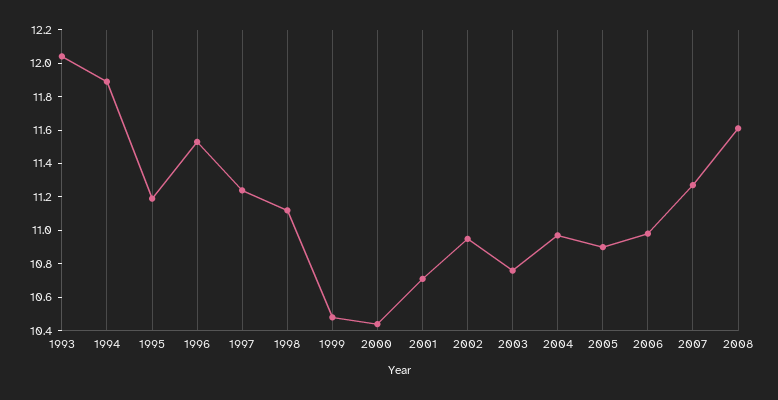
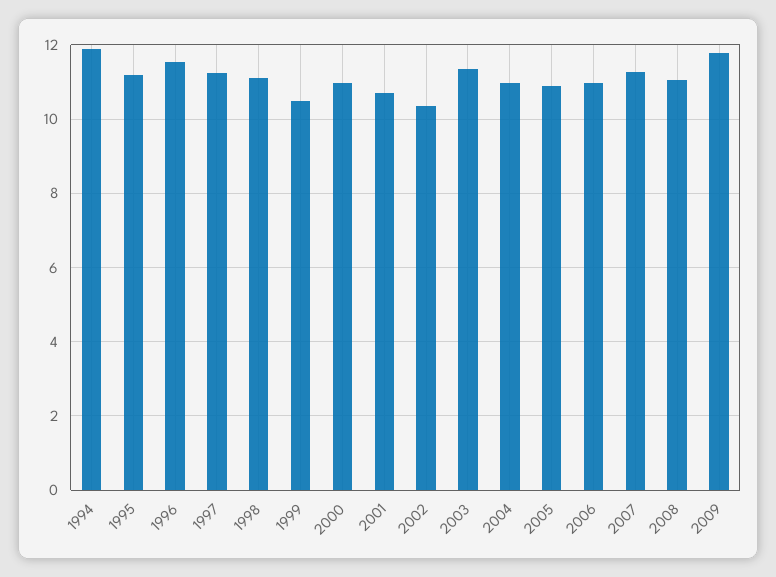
1993: 12.05 -> none
2000: 10.45 -> 11
2002: 10.95 -> 10.4
2003: 10.75 -> 11.4
2008: 11.6 -> 11
2009: none -> 11.8

